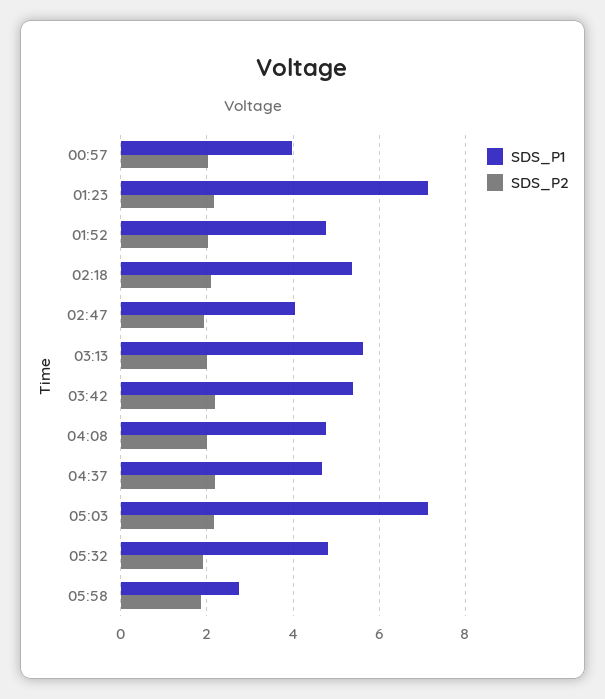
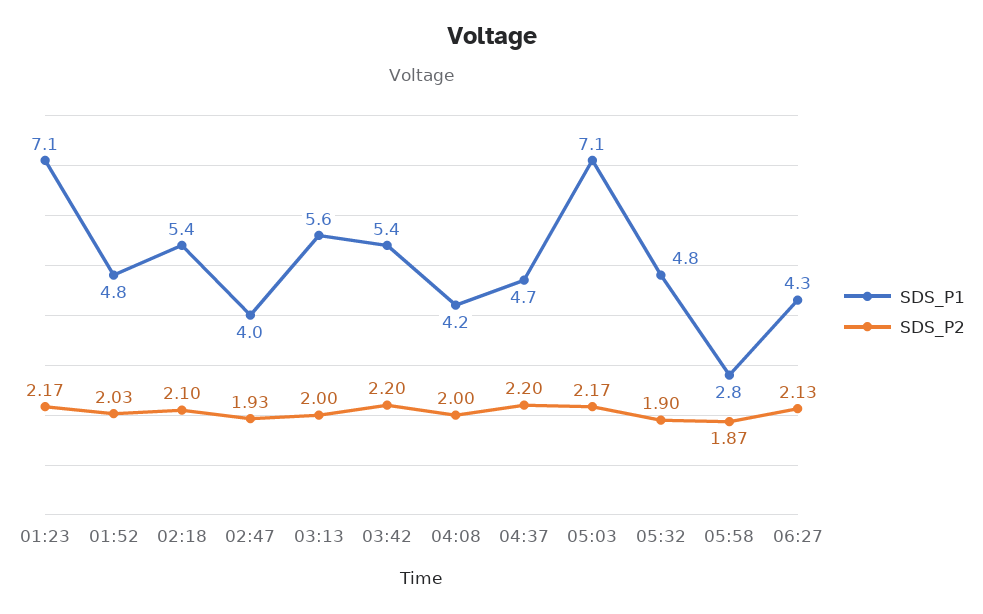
SDS_P1, 00:57: 4 -> none
SDS_P2, 00:57: 2 -> none
SDS_P1, 04:08: 4.8 -> 4.2
SDS_P1, 06:27: none -> 4.3
SDS_P2, 06:27: none -> 2.13

